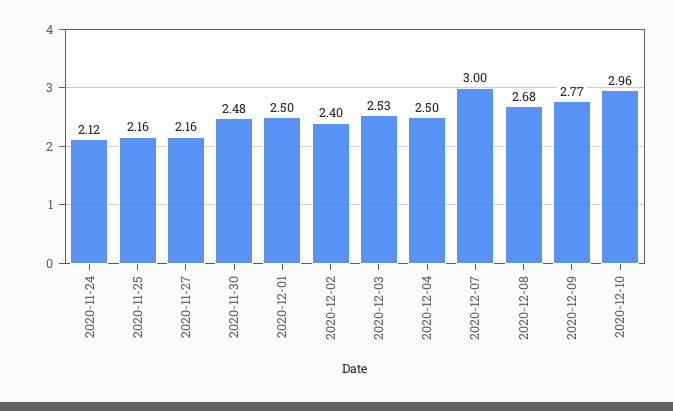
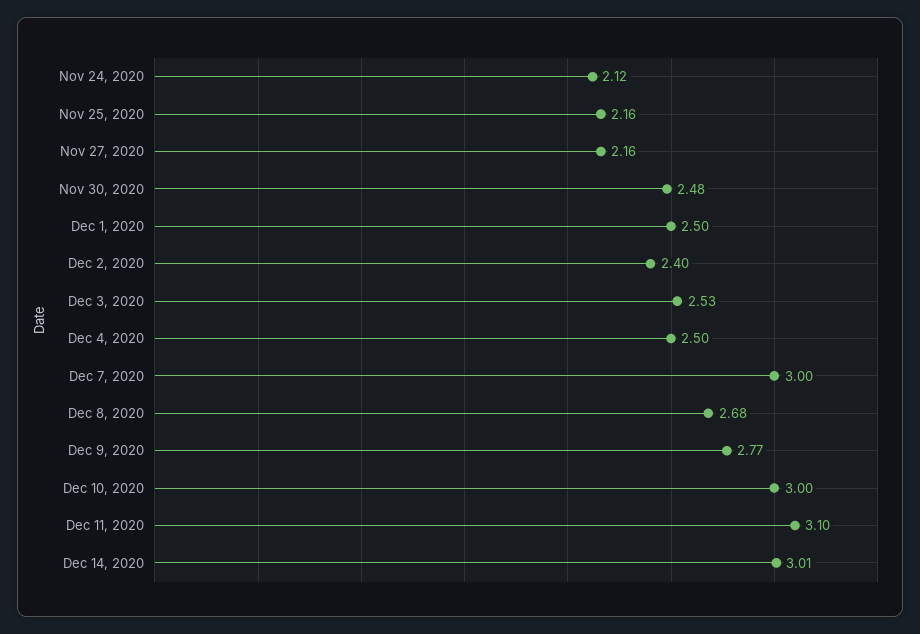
2020-12-10: 2.96 -> 3
Dec 11, 2020: none -> 3.1
Dec 14, 2020: none -> 3.01

